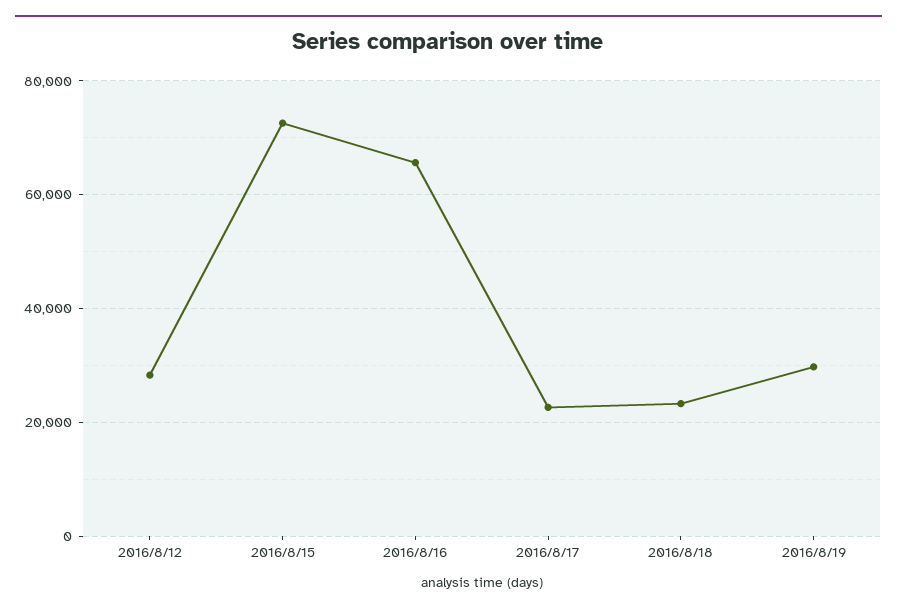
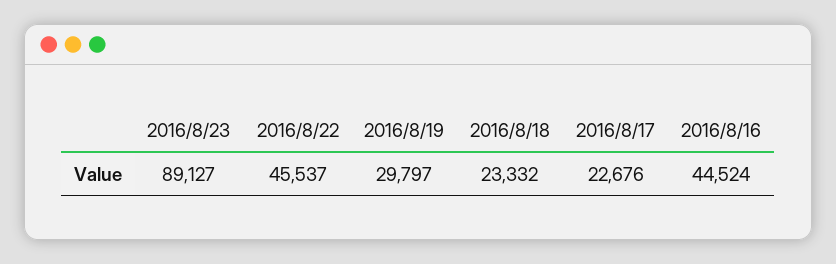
2016/8/12: 28000 -> none
2016/8/15: 72000 -> none
2016/8/16: 66000 -> 44524
2016/8/23: none -> 89127
2016/8/22: none -> 45537

